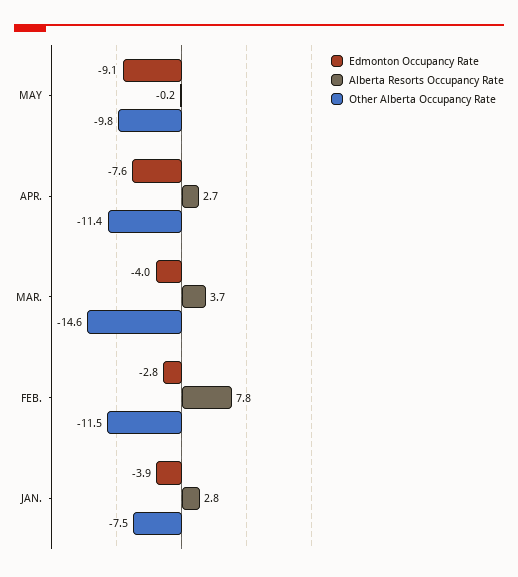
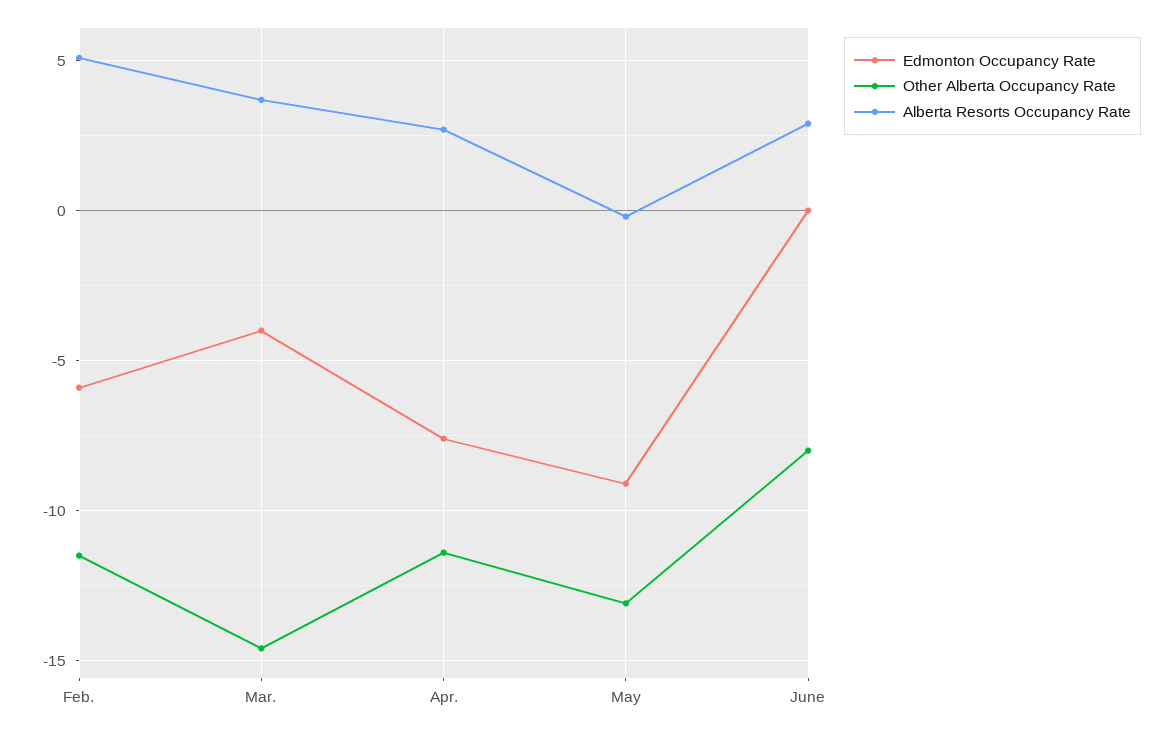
Other Alberta Occupancy Rate, MAY: -9.8 -> -13
Edmonton Occupancy Rate, FEB.: -2.8 -> -6
Alberta Resorts Occupancy Rate, FEB.: 7.8 -> 5
Edmonton Occupancy Rate, JAN.: -3.9 -> none
Alberta Resorts Occupancy Rate, JAN.: 2.8 -> none
Other Alberta Occupancy Rate, JAN.: -7.5 -> none
Edmonton Occupancy Rate, June: none -> 0
Other Alberta Occupancy Rate, June: none -> -8
Alberta Resorts Occupancy Rate, June: none -> 3

